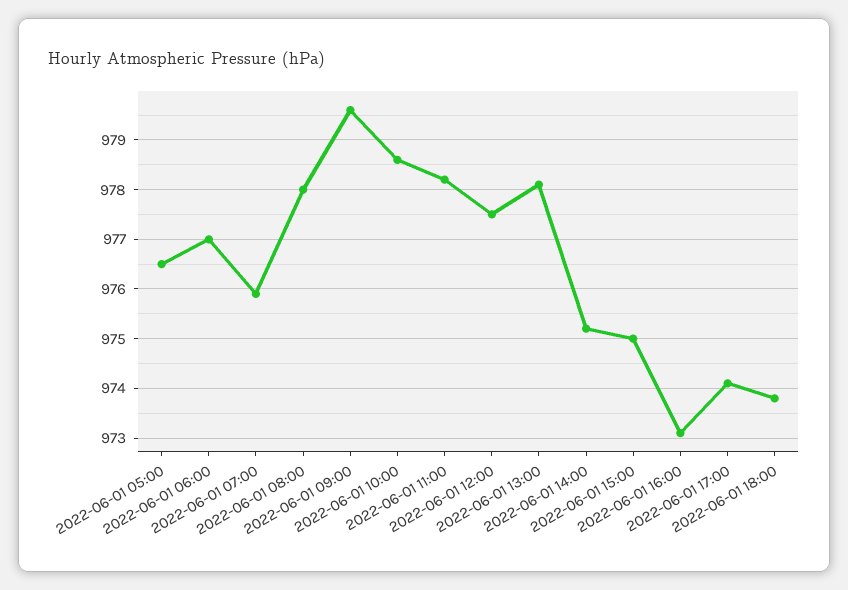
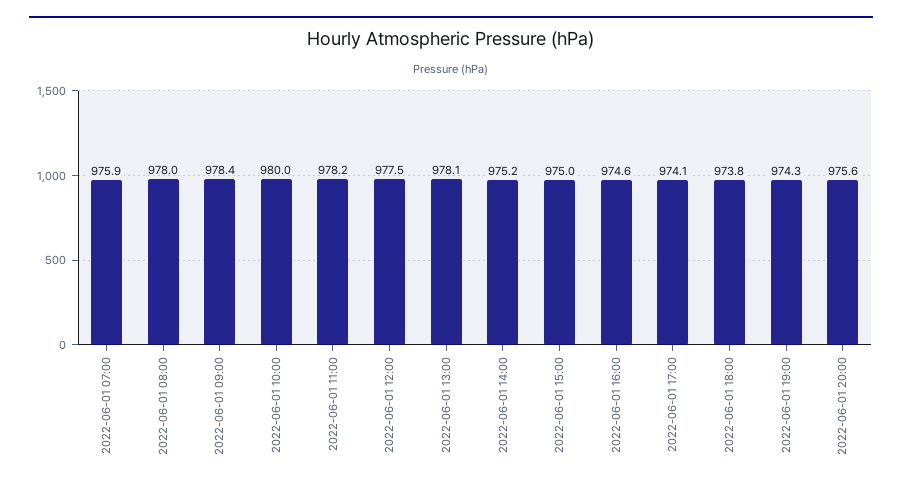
2022-06-01 05:00: 976.5 -> none
2022-06-01 06:00: 977 -> none
2022-06-01 09:00: 979.5 -> 978.4
2022-06-01 10:00: 978.5 -> 980
2022-06-01 16:00: 973 -> 974.6
2022-06-01 19:00: none -> 974.3
2022-06-01 20:00: none -> 975.6

